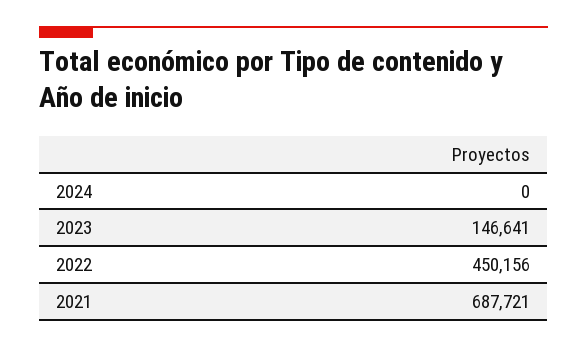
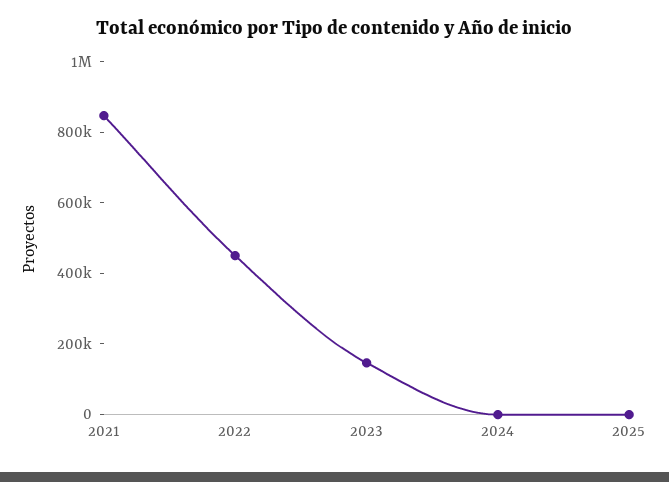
2021: 687721 -> 850000
2025: none -> 0

